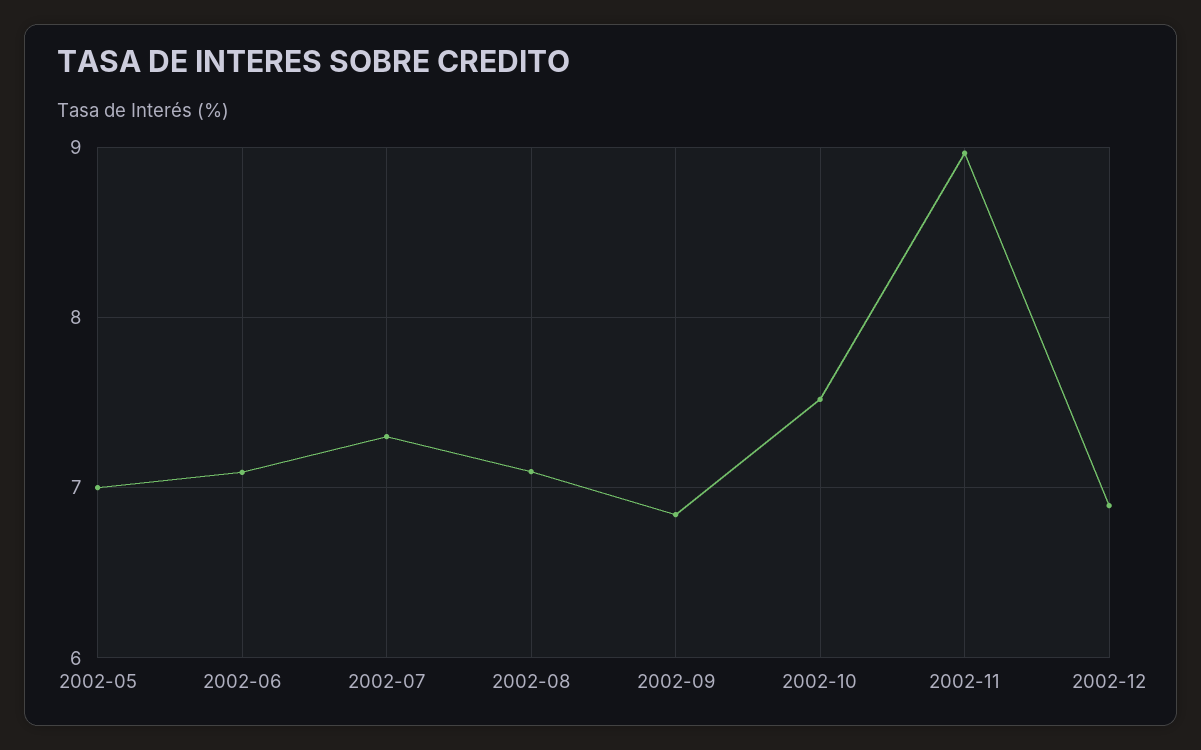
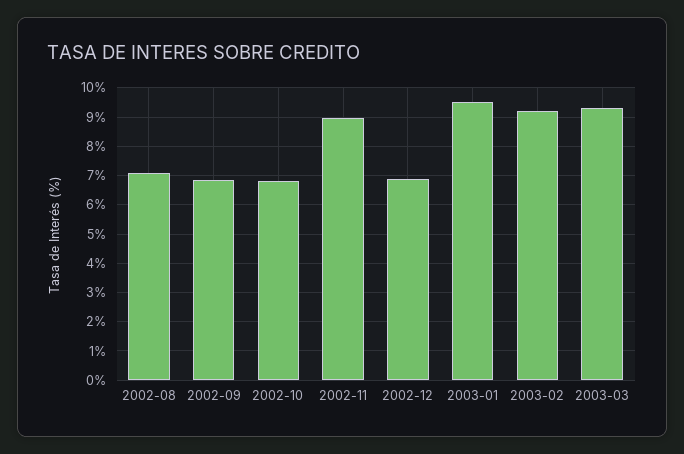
2002-05: 7 -> none
2002-06: 7.1 -> none
2002-07: 7.3 -> none
2002-10: 7.5 -> 6.75
2003-01: none -> 9.5
2003-02: none -> 9.25
2003-03: none -> 9.25

